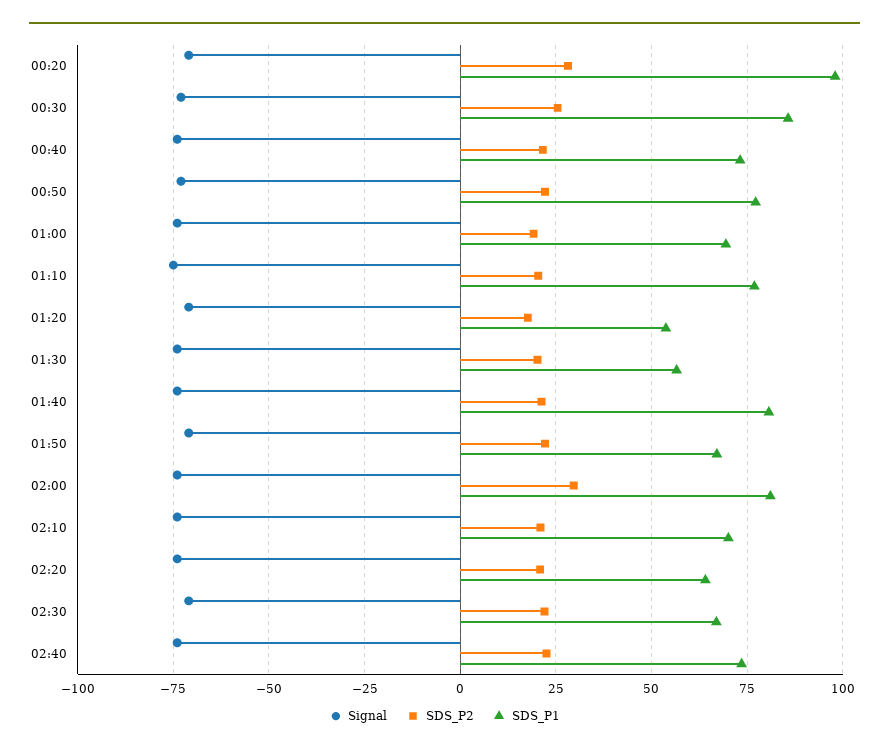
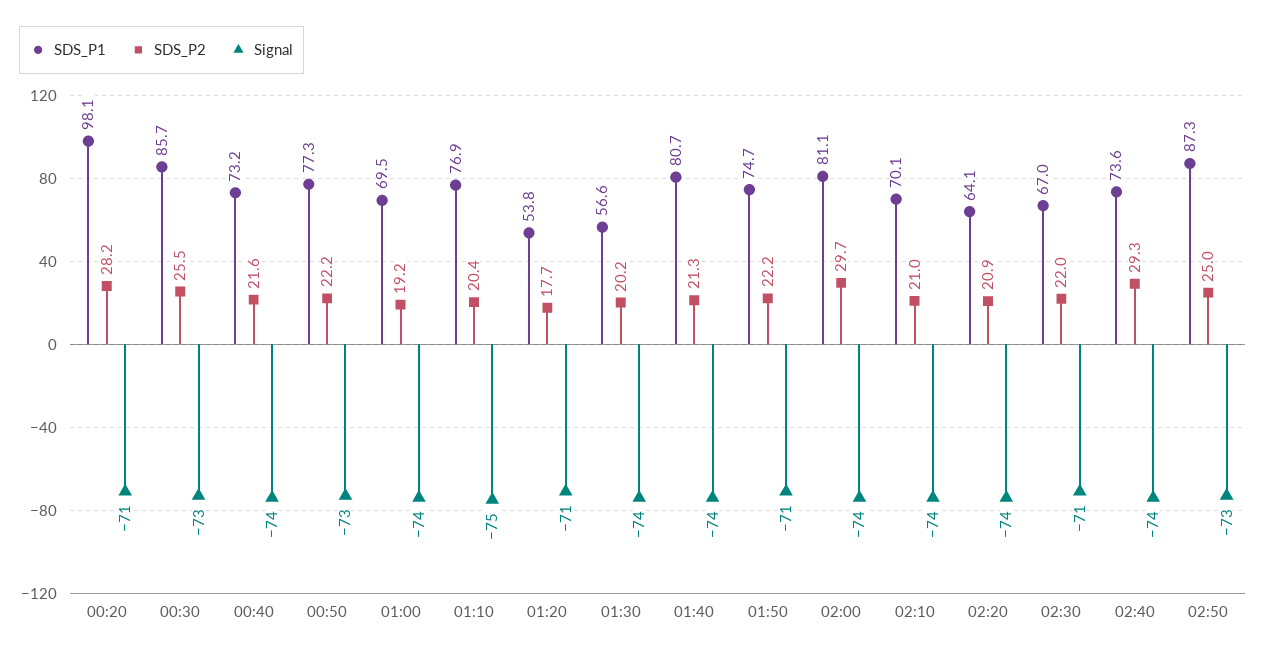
SDS_P1, 01:50: 67.5 -> 74.7
SDS_P2, 02:40: 22.5 -> 29.3
SDS_P1, 02:50: none -> 87.3
SDS_P2, 02:50: none -> 25
Signal, 02:50: none -> -73

